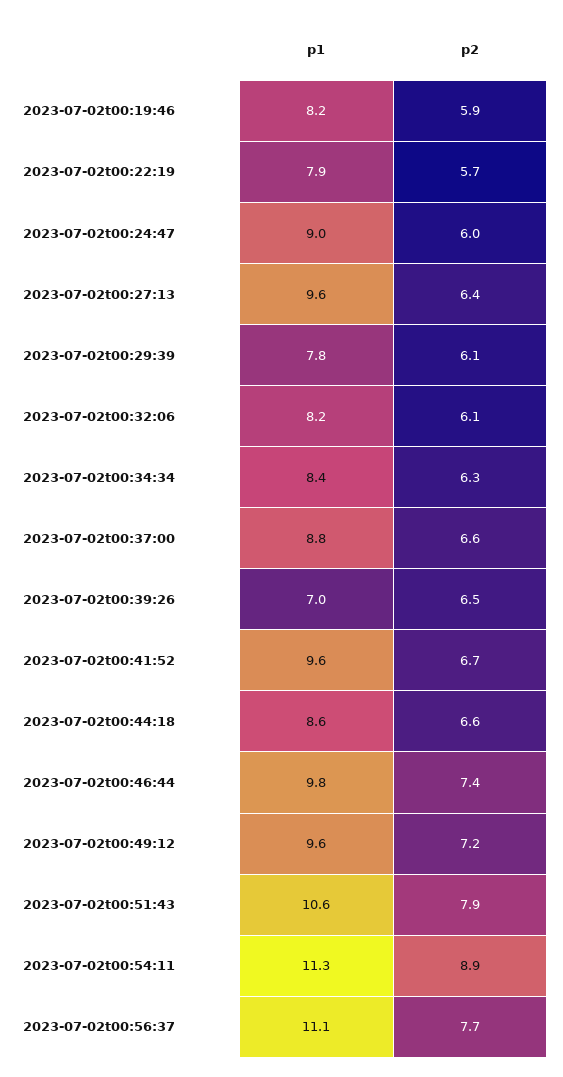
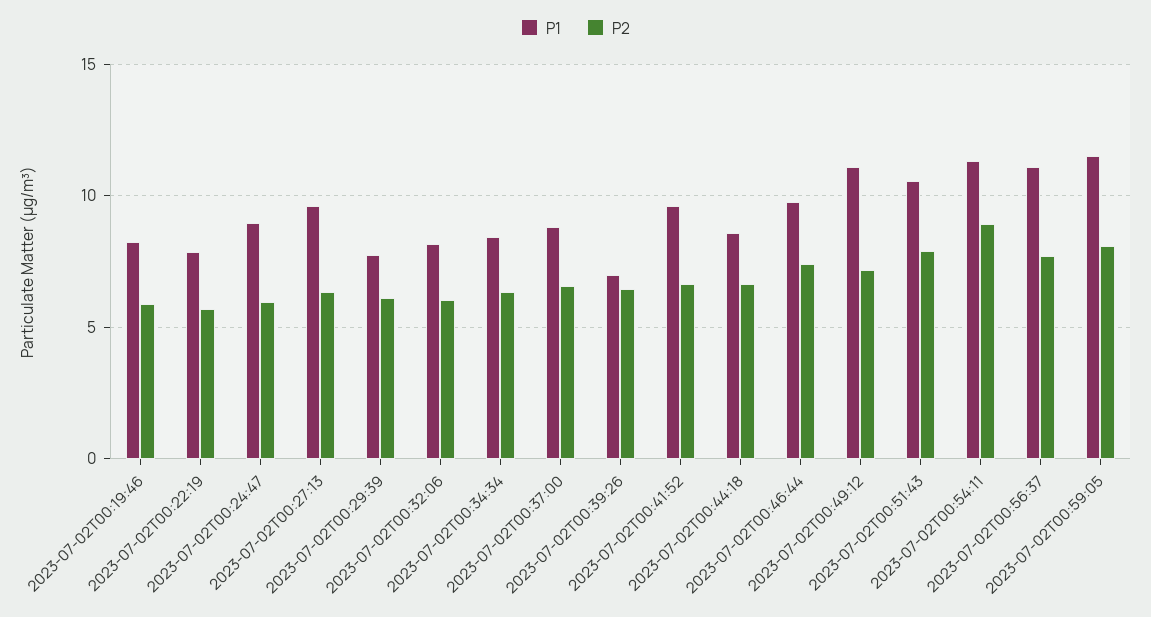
p1, 2023-07-02t00:49:12: 9.6 -> 11
p1, 2023-07-02T00:59:05: none -> 11.5
p2, 2023-07-02T00:59:05: none -> 8

